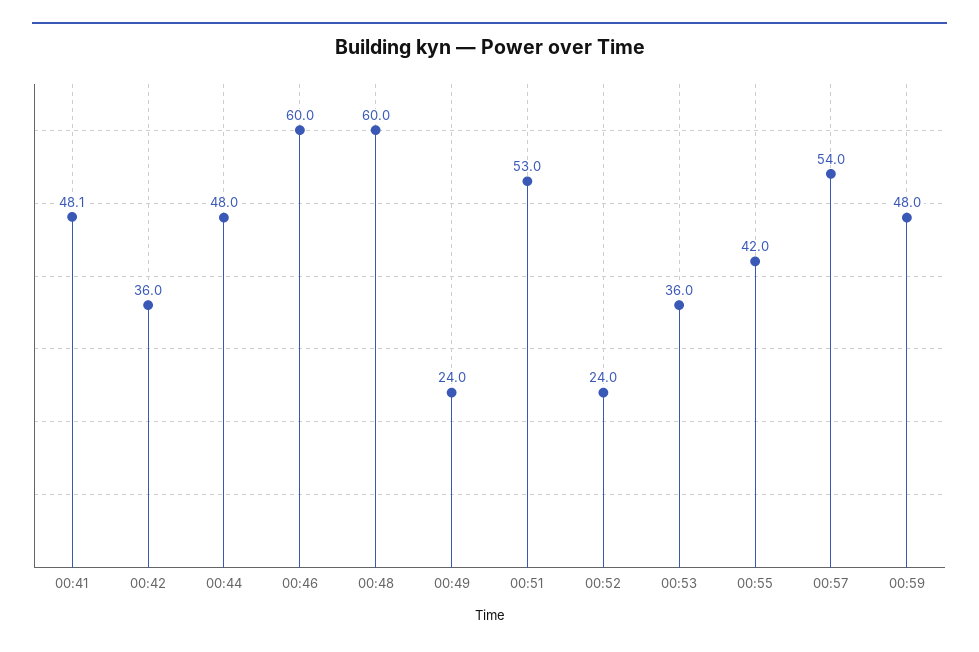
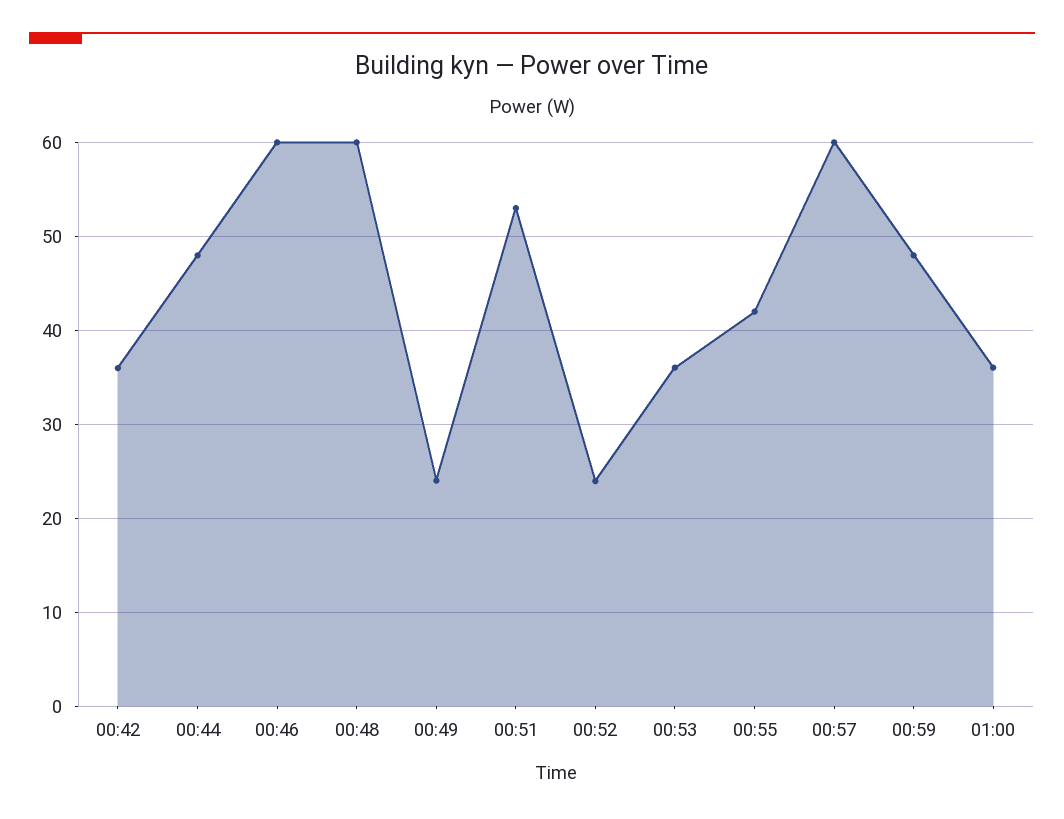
00:41: 48.1 -> none
00:57: 54 -> 60
01:00: none -> 36

